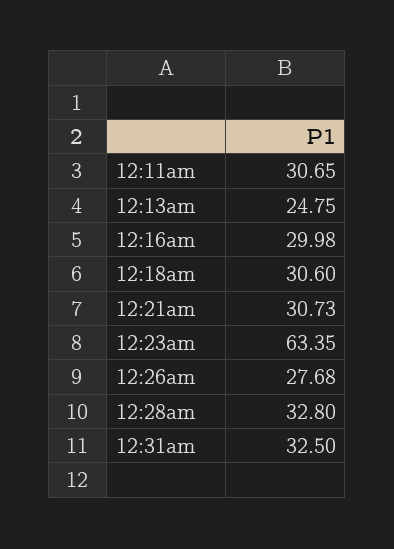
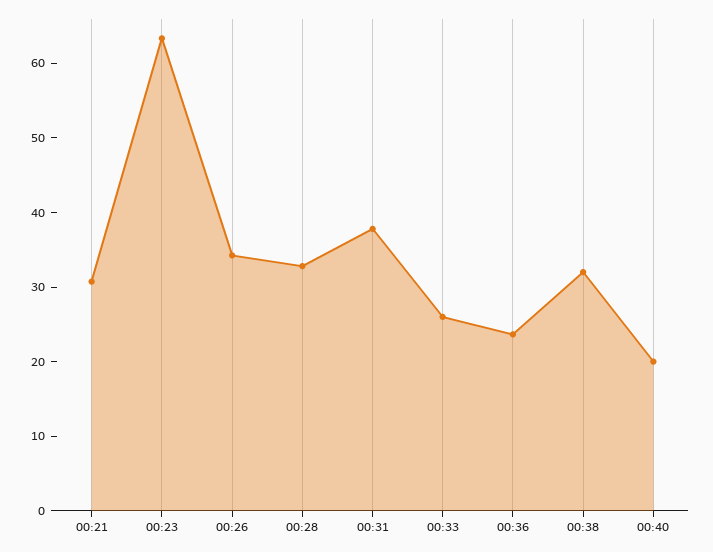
12:11am: 30.65 -> none
12:13am: 24.75 -> none
12:16am: 29.98 -> none
12:18am: 30.6 -> none
12:26am: 27.68 -> 34
12:31am: 32.5 -> 38
00:33: none -> 26
00:36: none -> 24
00:38: none -> 32
00:40: none -> 20

